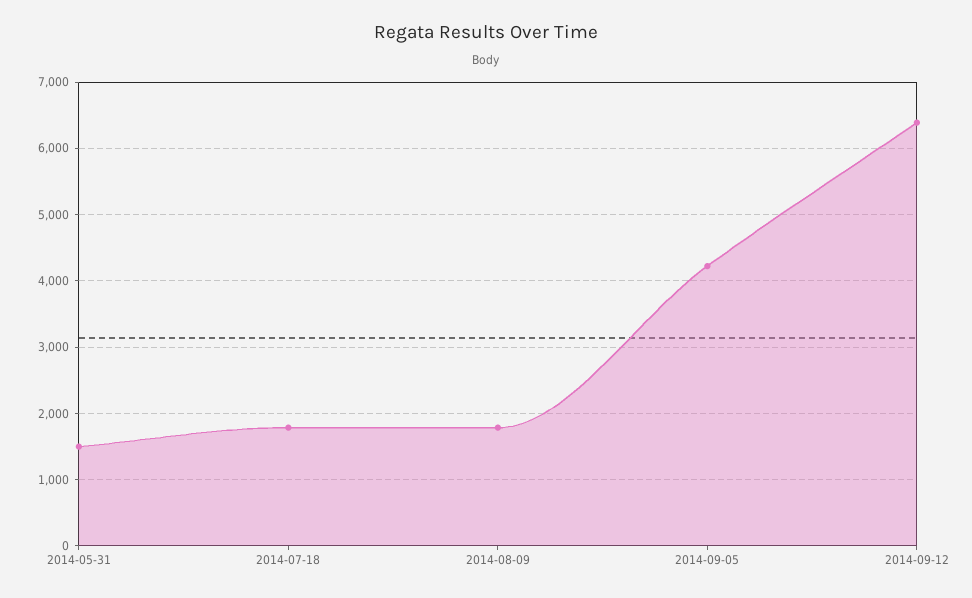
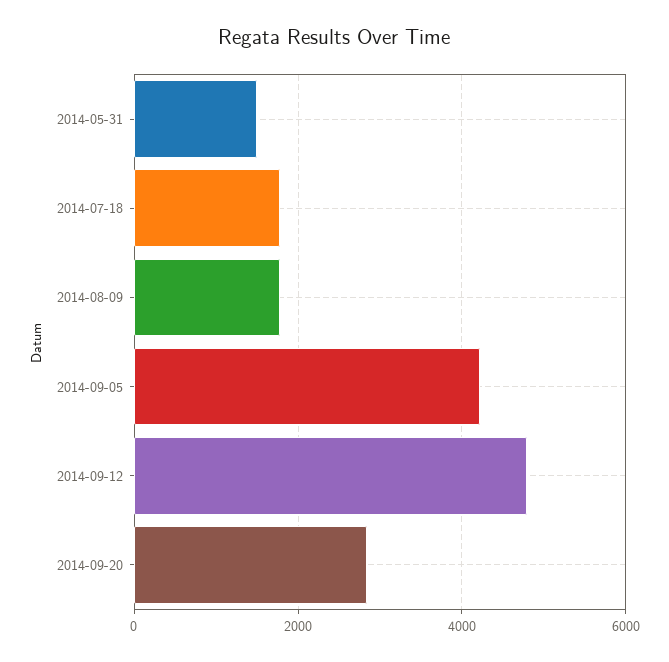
2014-09-12: 6400 -> 4800
2014-09-20: none -> 2800

